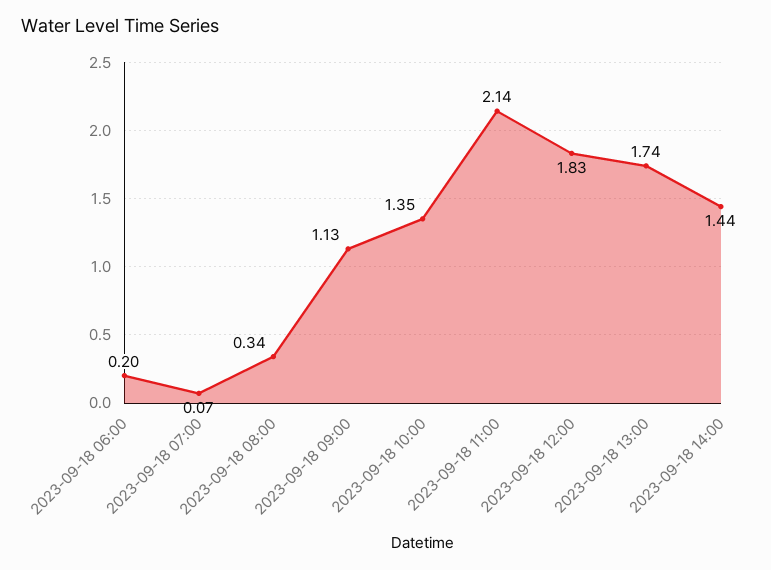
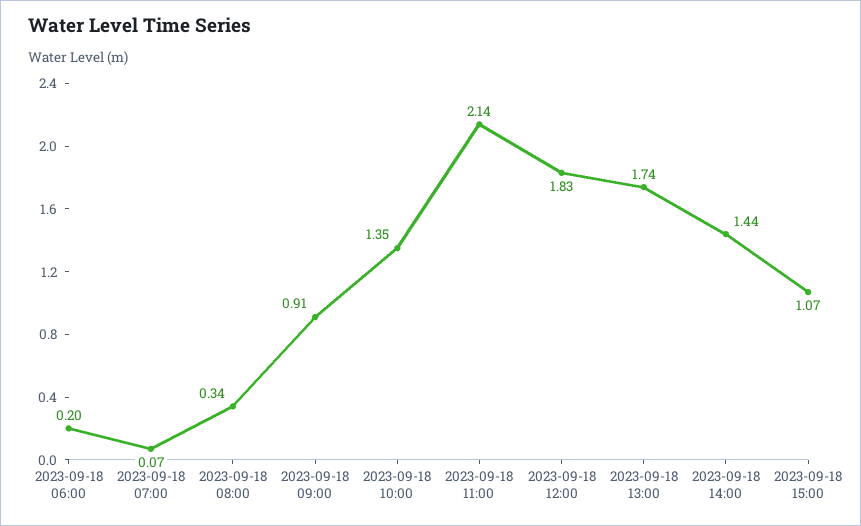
2023-09-18 09:00: 1.13 -> 0.91
2023-09-18 15:00: none -> 1.07

